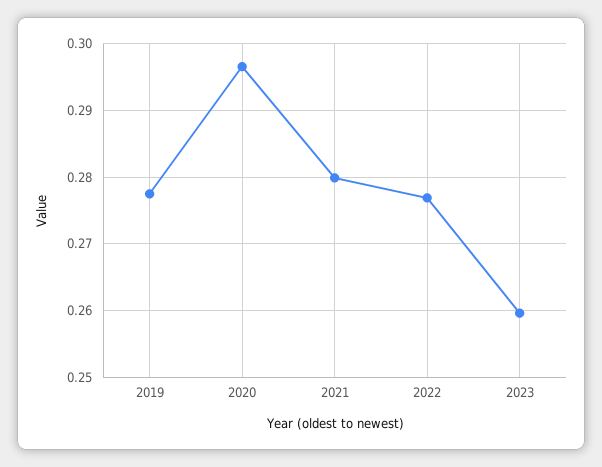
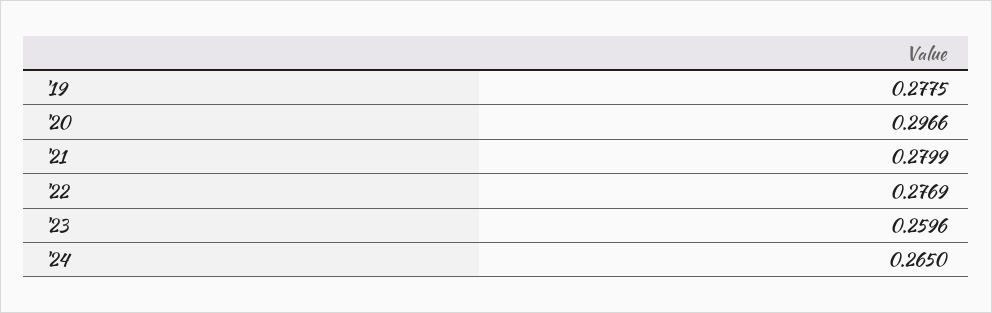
'24: none -> 0.265

